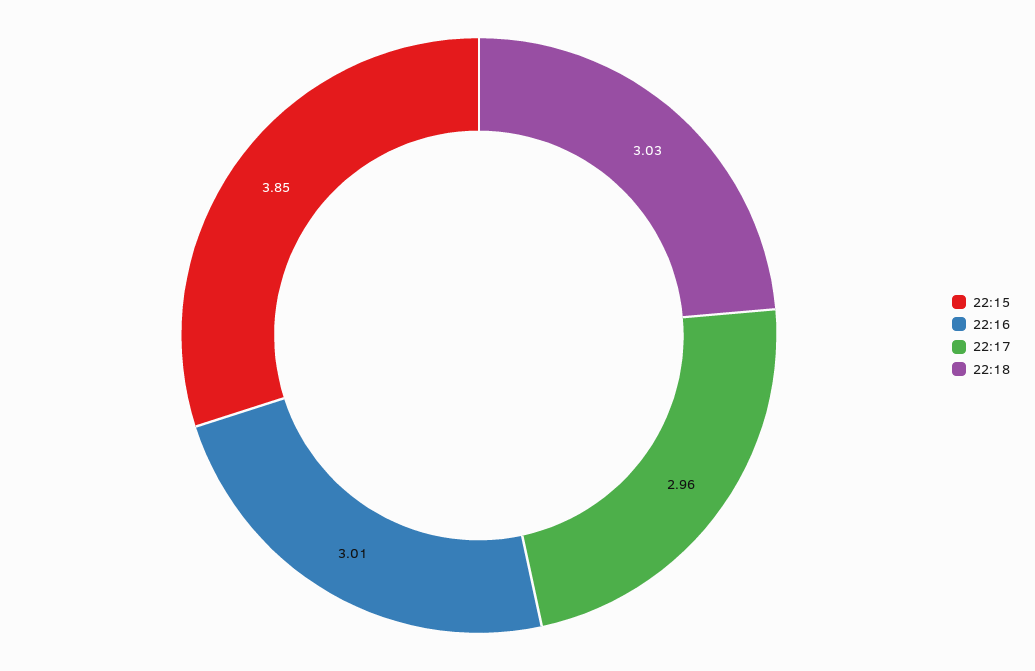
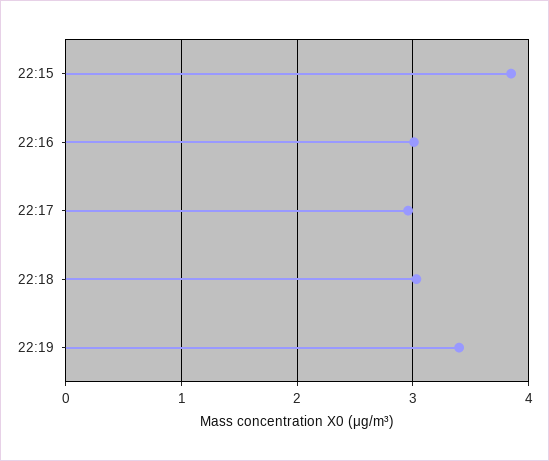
22:19: none -> 3.4

